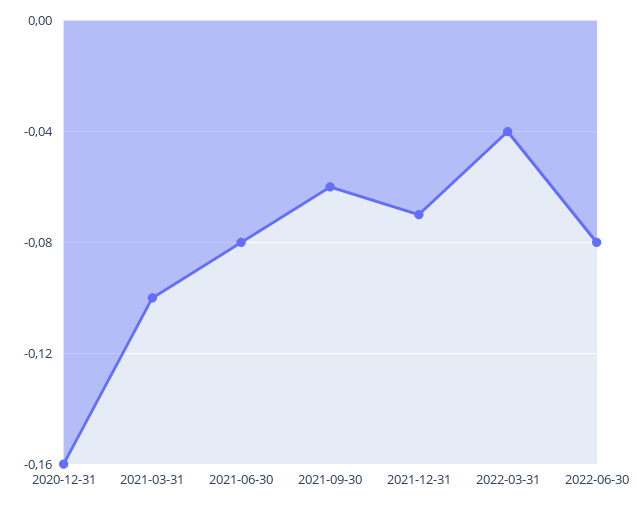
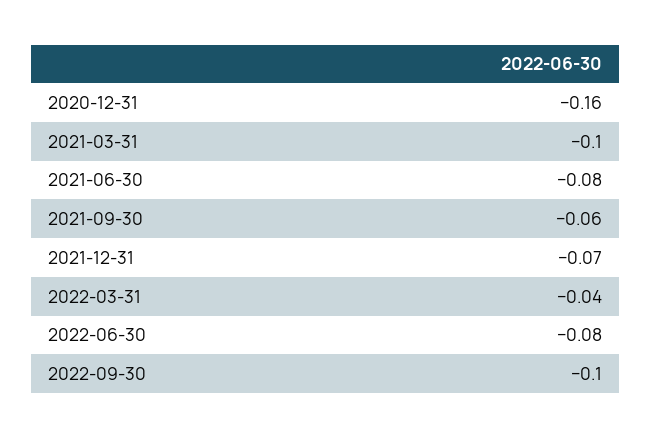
2022-09-30: none -> -0.1

